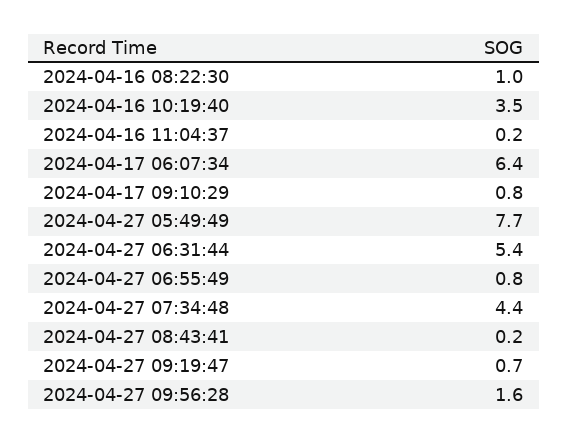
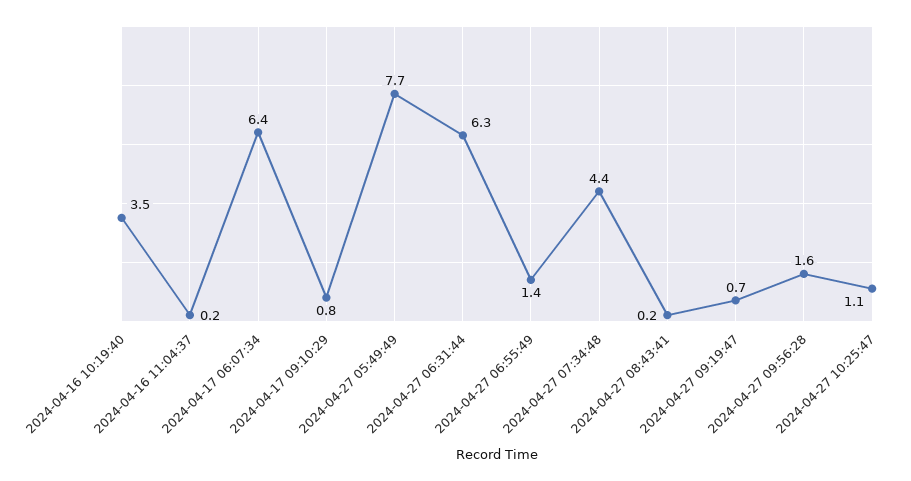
2024-04-16 08:22:30: 1 -> none
2024-04-27 06:31:44: 5.4 -> 6.3
2024-04-27 06:55:49: 0.8 -> 1.4
2024-04-27 10:25:47: none -> 1.1

